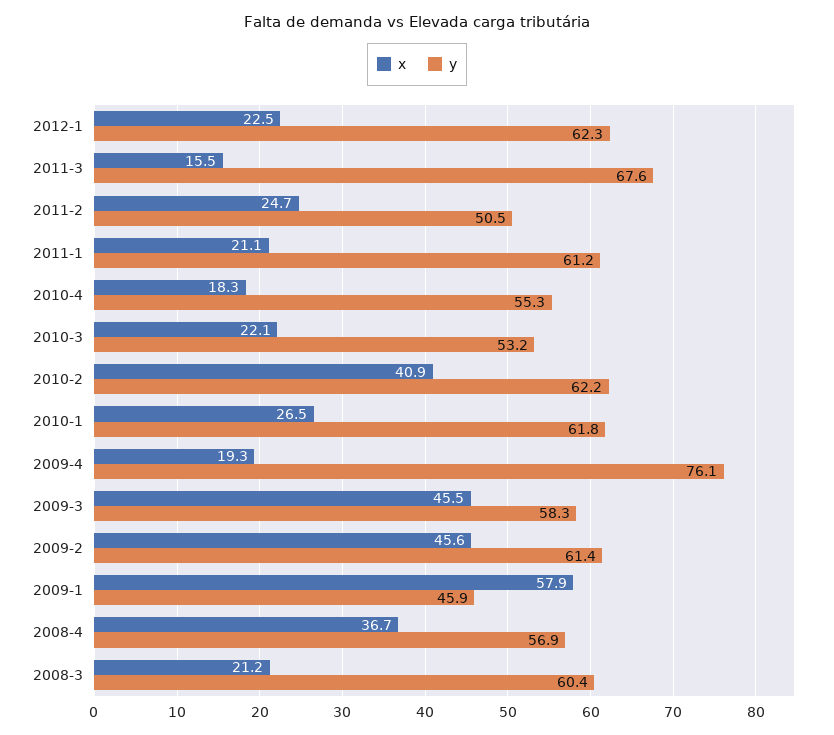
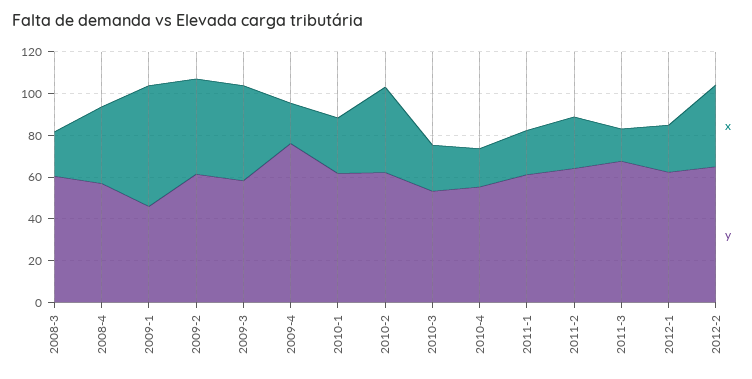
y, 2011-2: 50.5 -> 65
x, 2012-2: none -> 40
y, 2012-2: none -> 65

